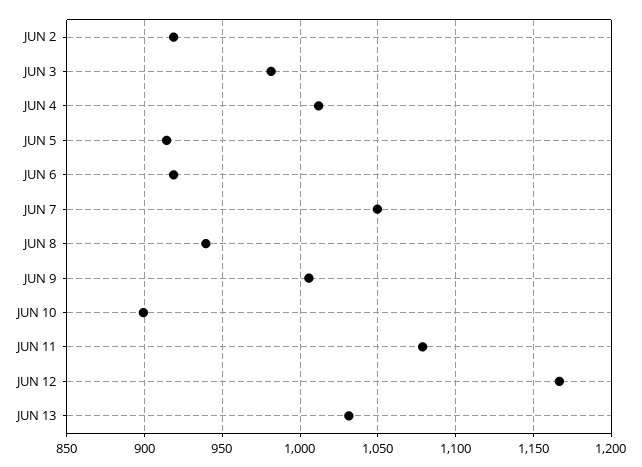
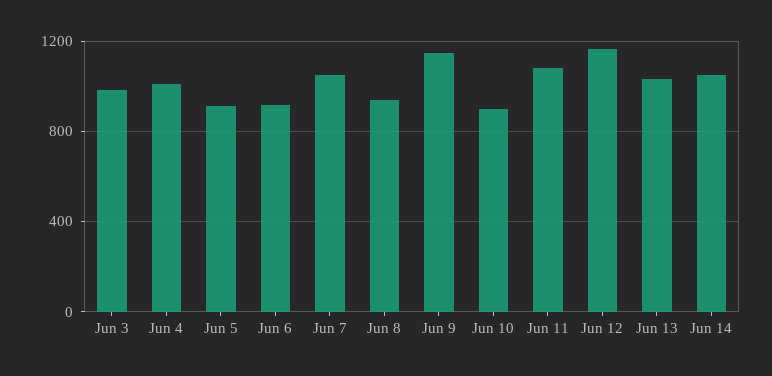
JUN 2: 920 -> none
JUN 9: 1005 -> 1150
Jun 14: none -> 1050

